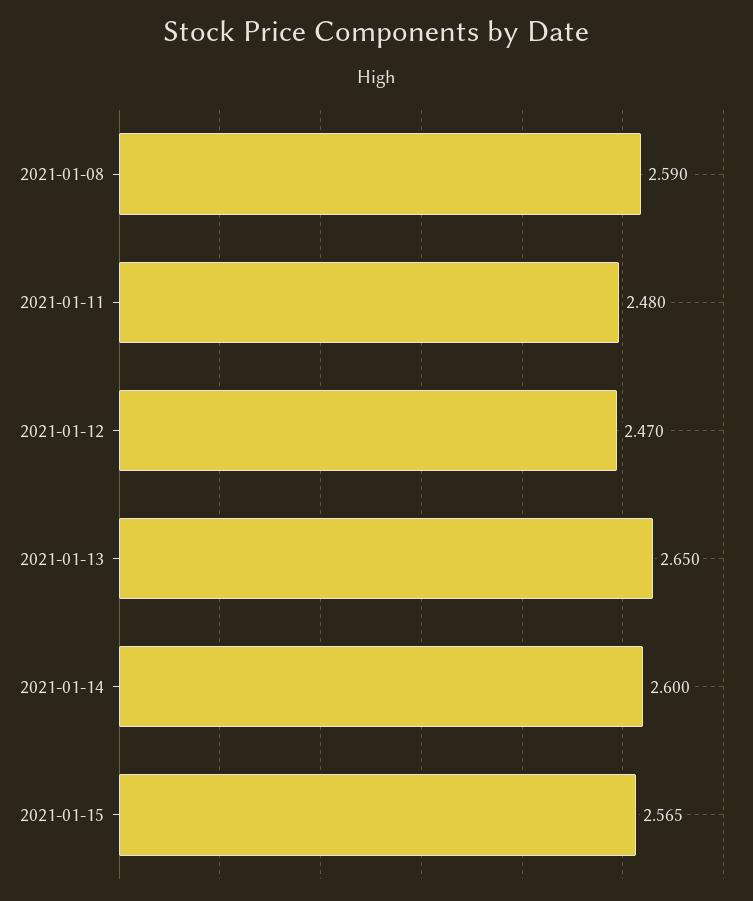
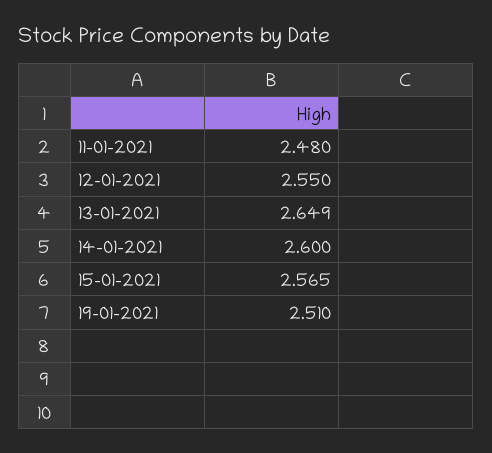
2021-01-08: 2.59 -> none
2021-01-12: 2.47 -> 2.55
2021-01-13: 2.65 -> 2.649
19-01-2021: none -> 2.51

